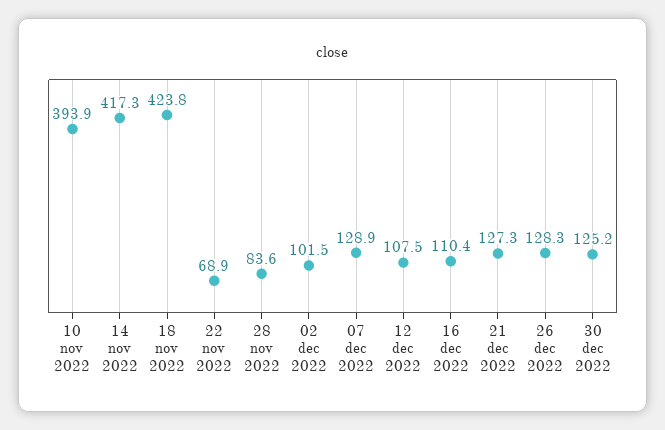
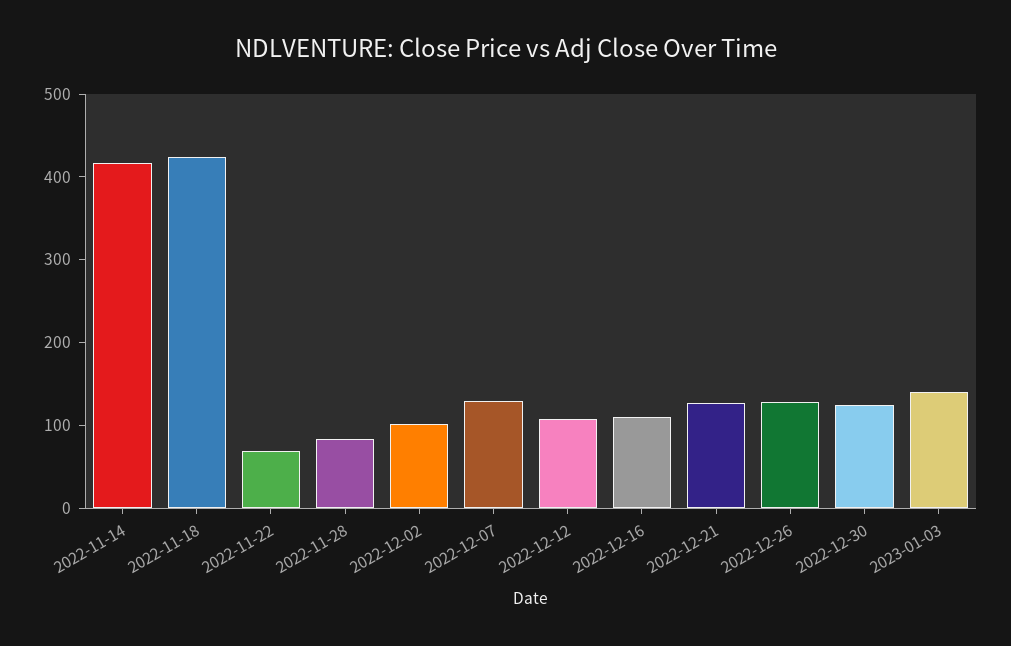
10 nov 2022: 393.9 -> none
2023-01-03: none -> 140

